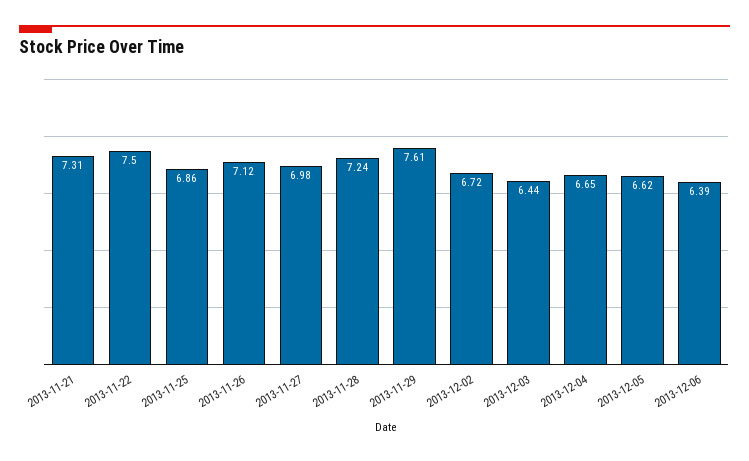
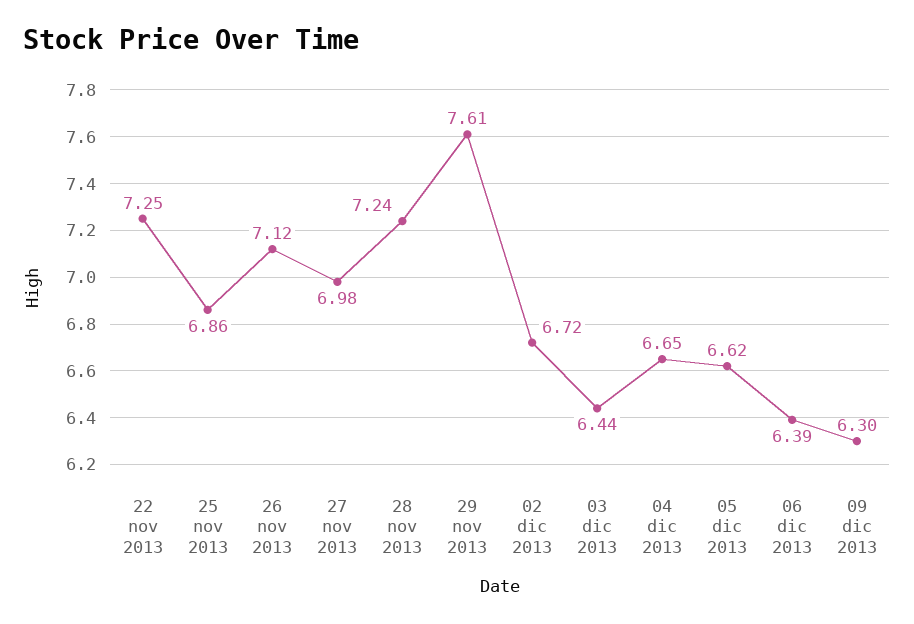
2013-11-21: 7.31 -> none
2013-11-22: 7.5 -> 7.25
09 dic 2013: none -> 6.3

